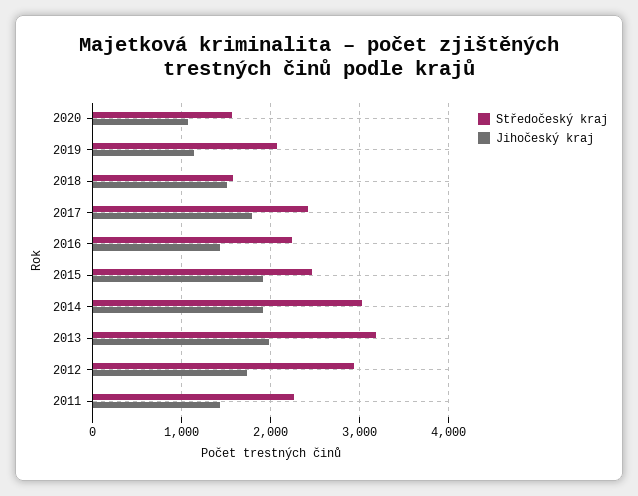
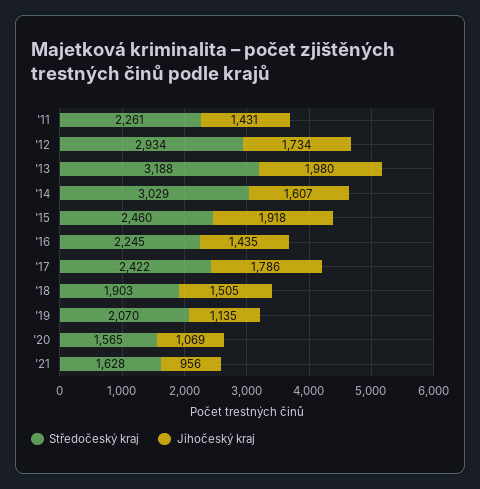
Středočeský kraj, 2018: 1600 -> 1903
Jihočeský kraj, 2014: 1900 -> 1607
Středočeský kraj, '21: none -> 1628
Jihočeský kraj, '21: none -> 956

